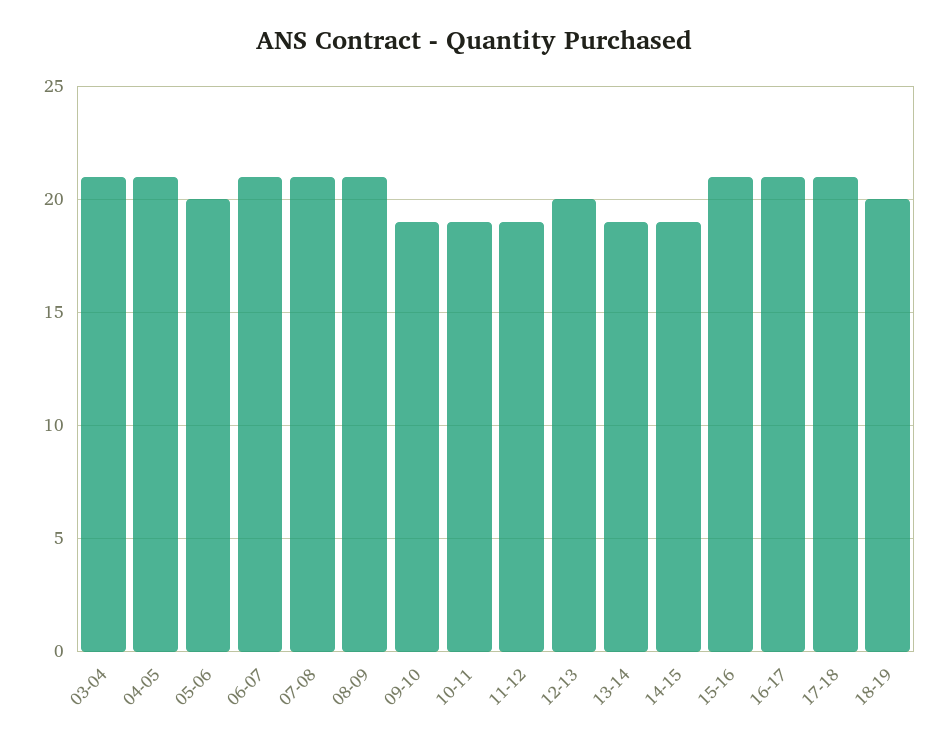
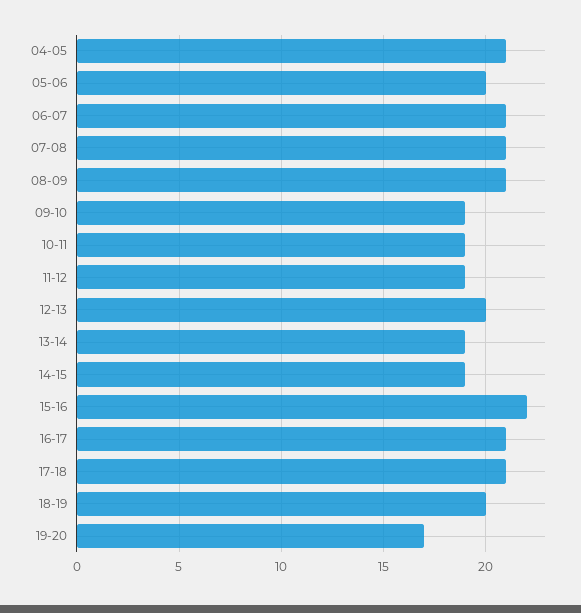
03-04: 21 -> none
15-16: 21 -> 22
19-20: none -> 17

